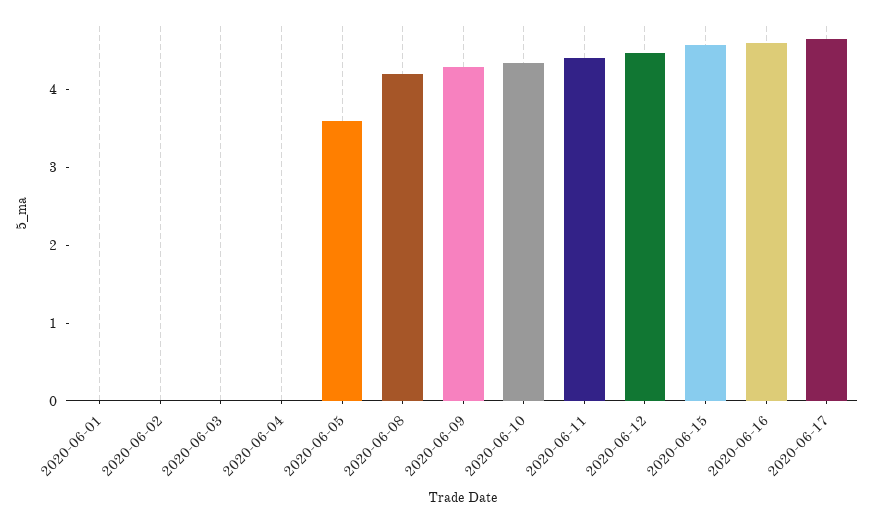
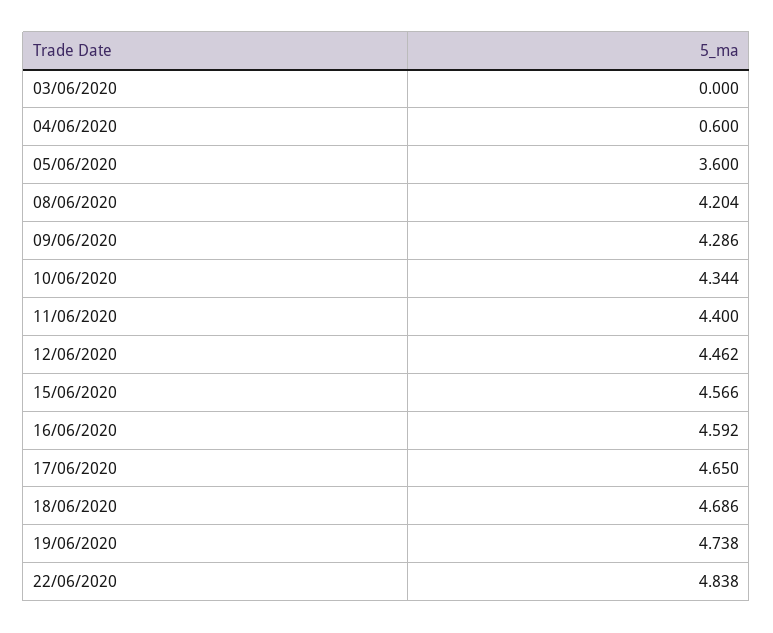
2020-06-01: 0 -> none
2020-06-02: 0 -> none
2020-06-04: 0 -> 0.6
18/06/2020: none -> 4.686
19/06/2020: none -> 4.738
22/06/2020: none -> 4.838

